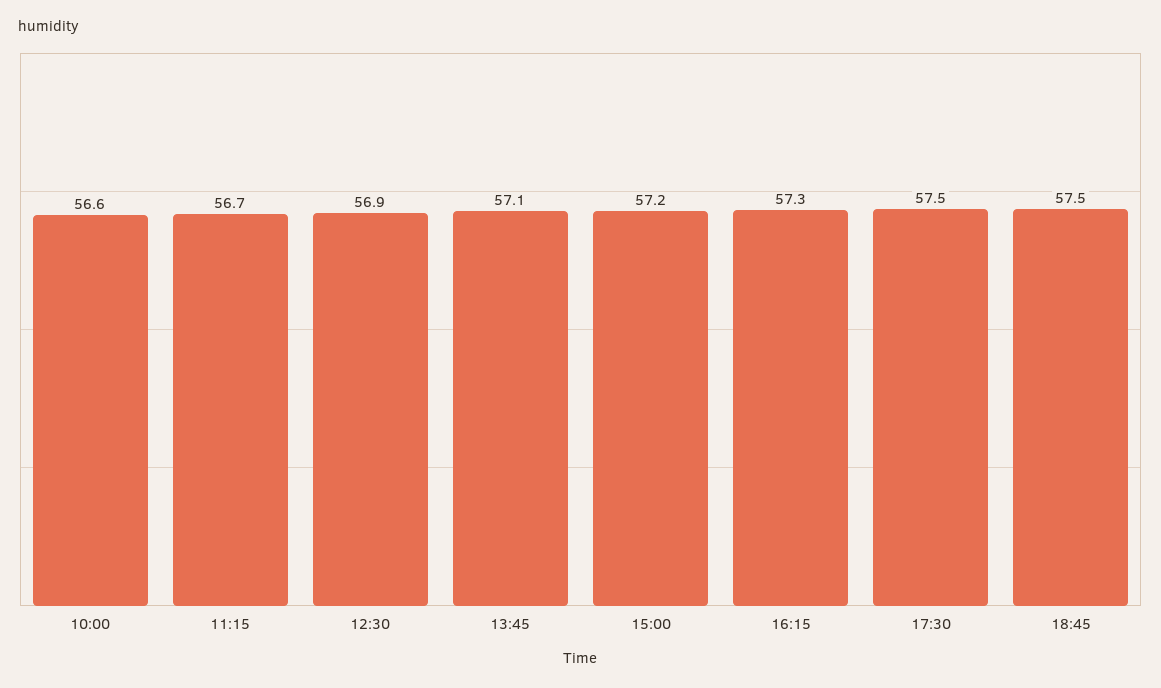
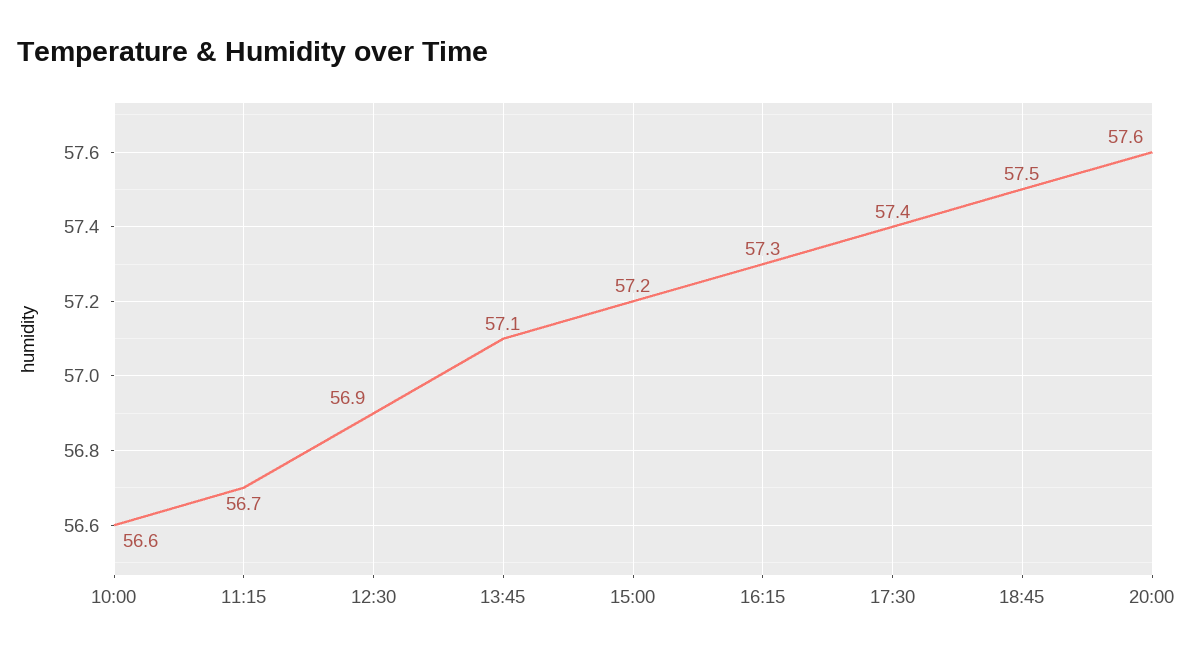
17:30: 57.5 -> 57.4
20:00: none -> 57.6

